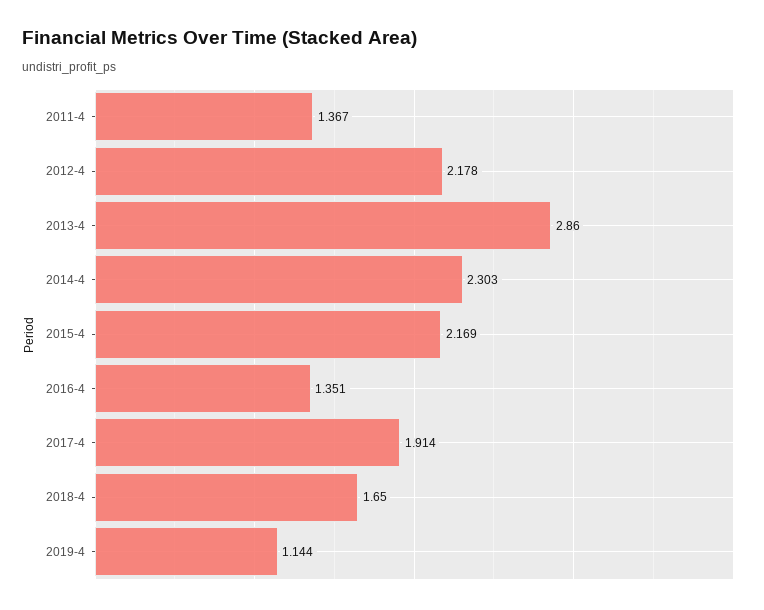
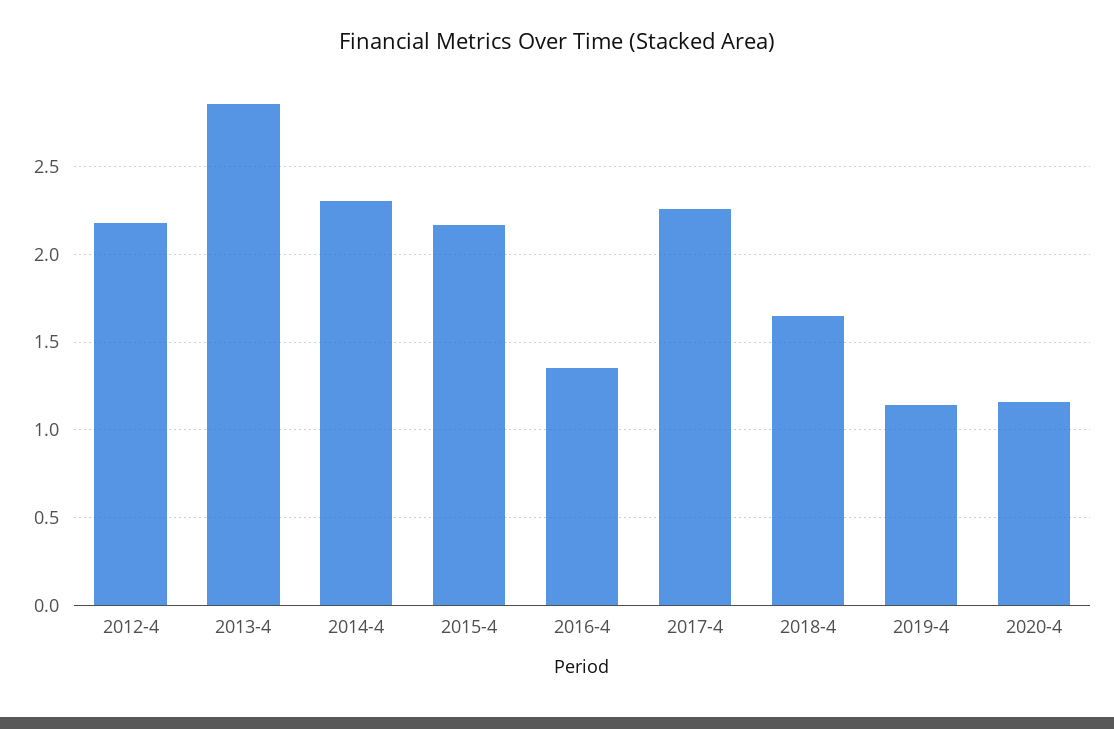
2011-4: 1.367 -> none
2017-4: 1.914 -> 2.25
2020-4: none -> 1.15

